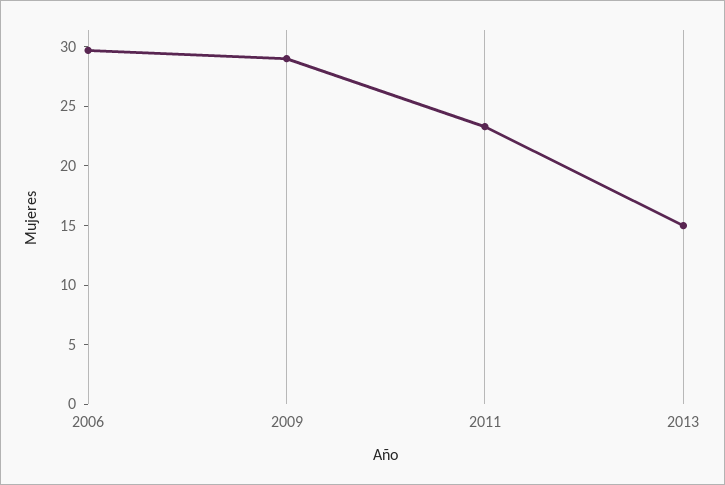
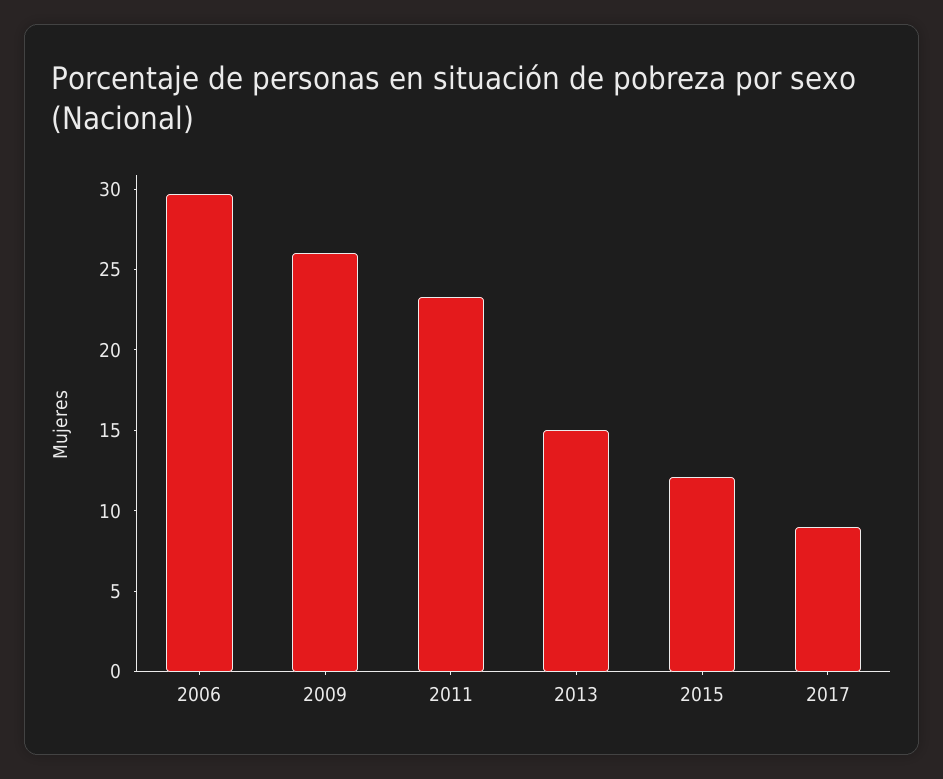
2009: 29 -> 26
2015: none -> 12
2017: none -> 9

